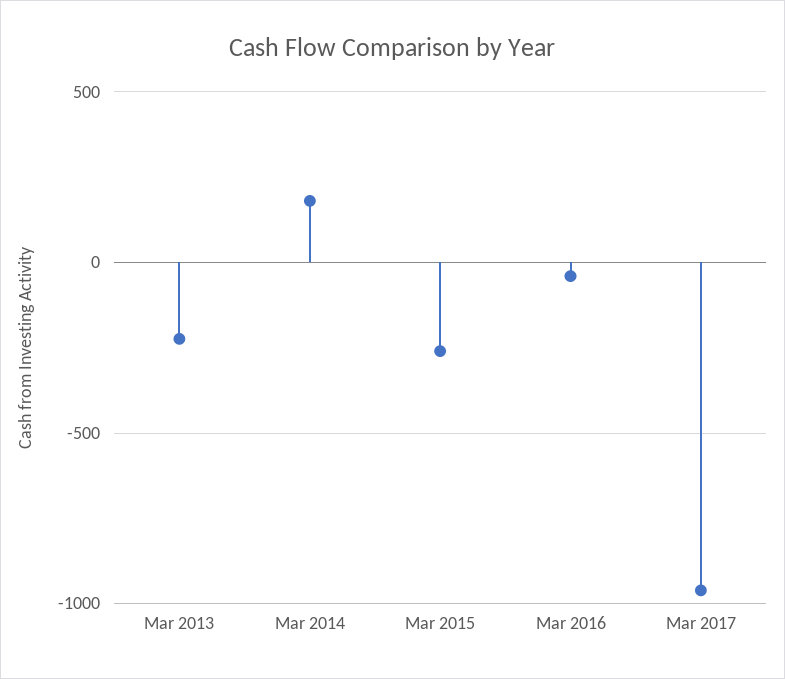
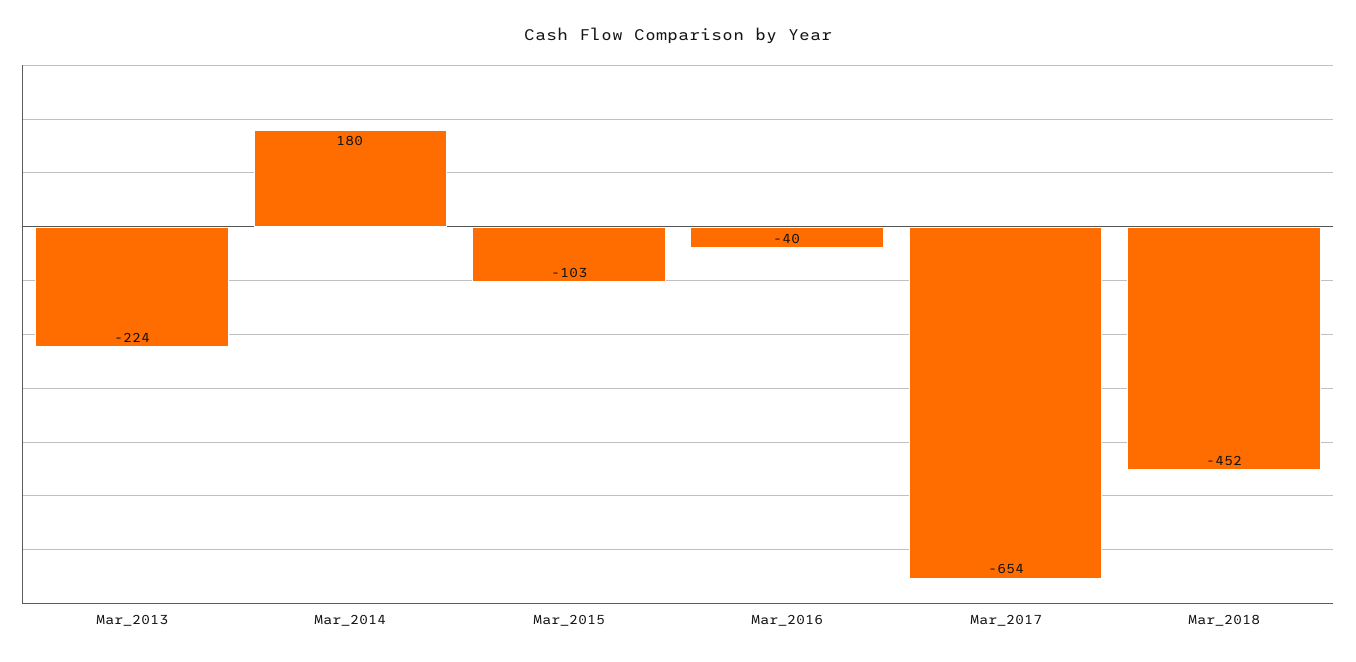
Mar 2015: -250 -> -103
Mar 2017: -950 -> -654
Mar_2018: none -> -452

